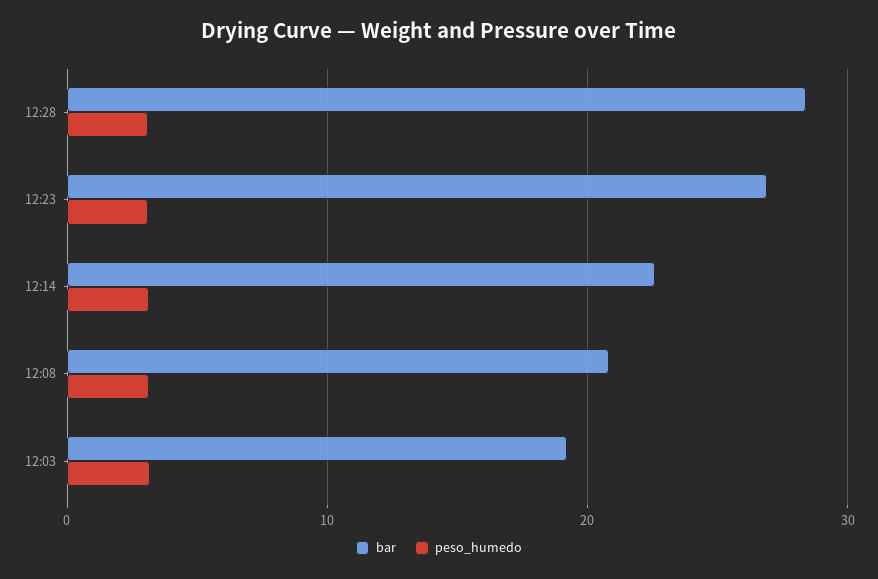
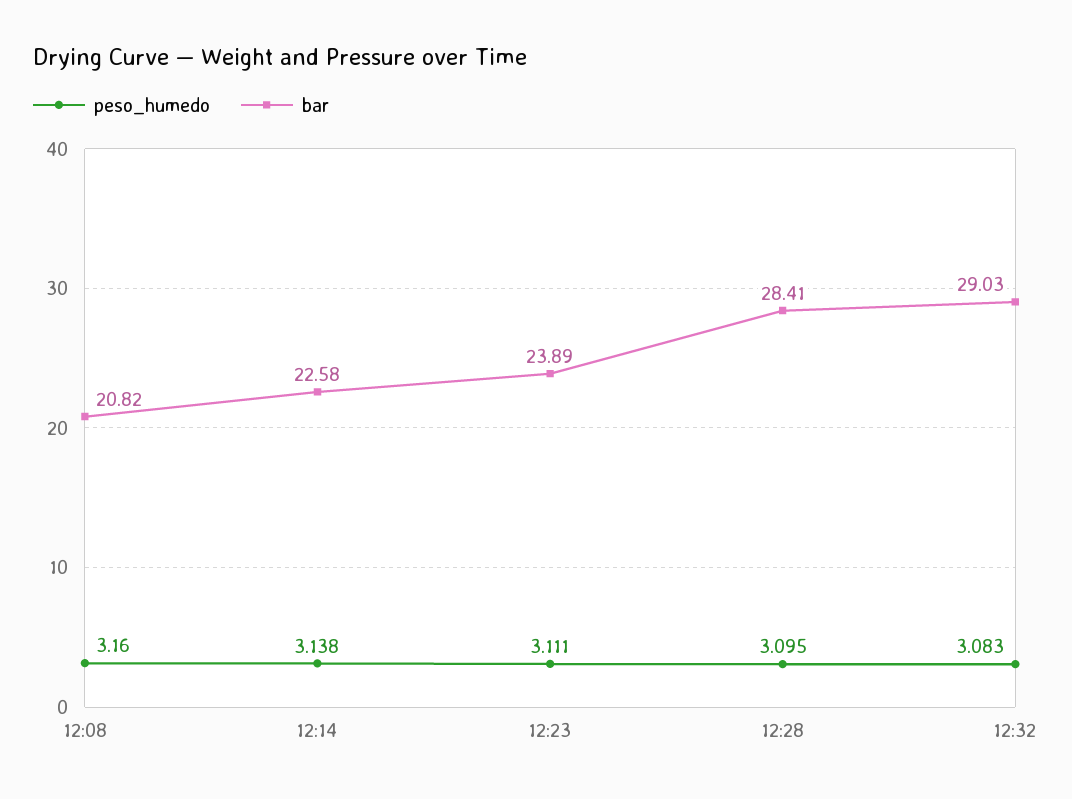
bar, 12:23: 27 -> 23.89
bar, 12:03: 19 -> none
peso_humedo, 12:03: 3 -> none
peso_humedo, 12:32: none -> 3.083
bar, 12:32: none -> 29.03

